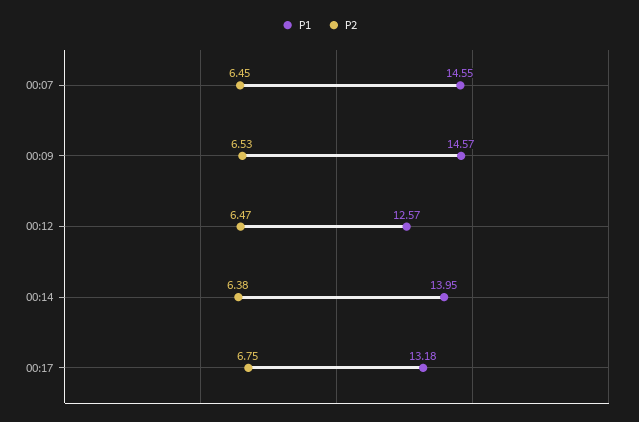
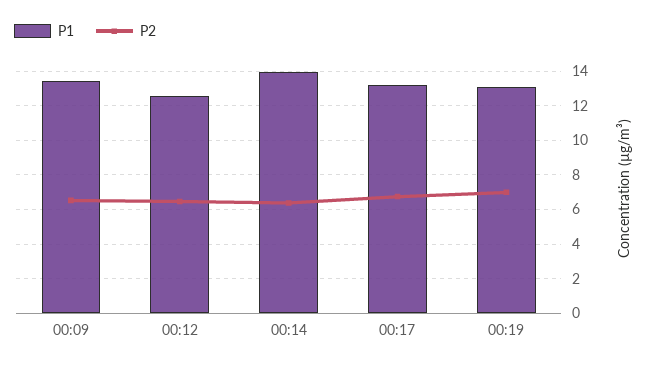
P1, 00:07: 14.55 -> none
P2, 00:07: 6.45 -> none
P1, 00:09: 14.57 -> 13.5
P1, 00:19: none -> 13
P2, 00:19: none -> 7

